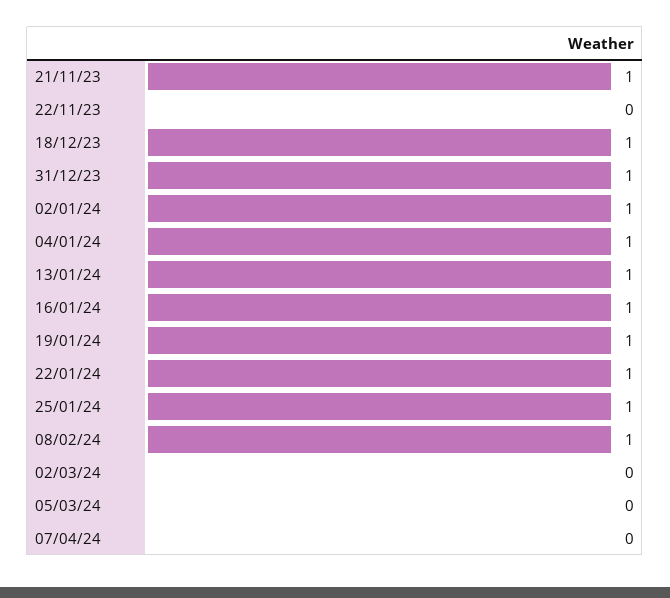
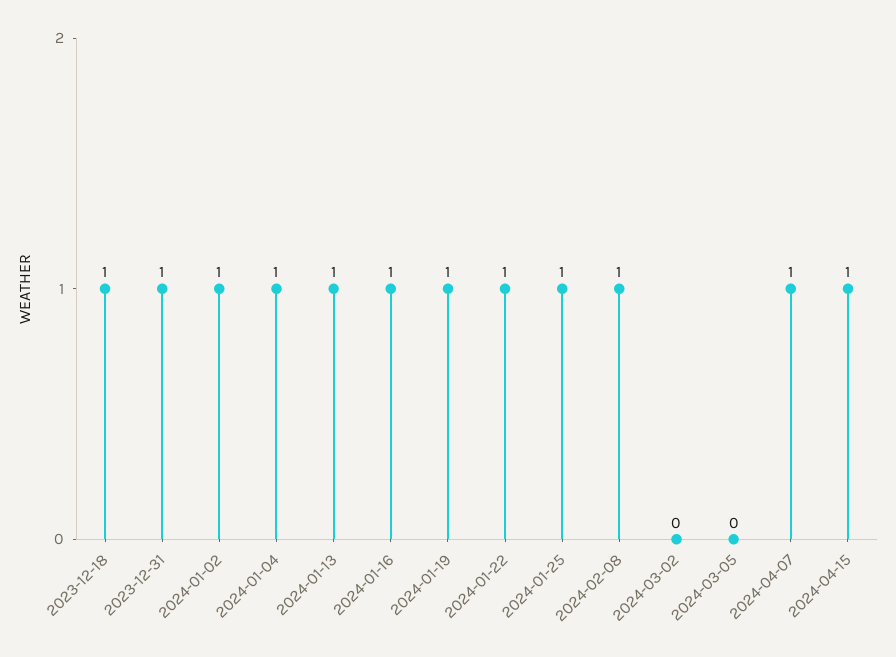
21/11/23: 1 -> none
22/11/23: 0 -> none
07/04/24: 0 -> 1
2024-04-15: none -> 1

